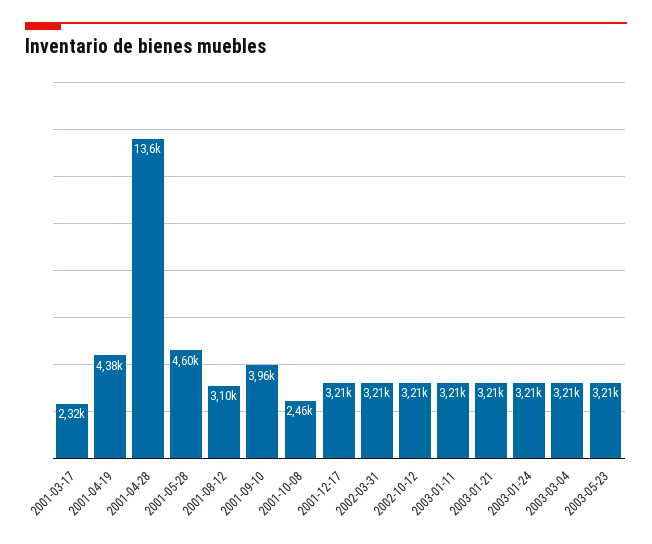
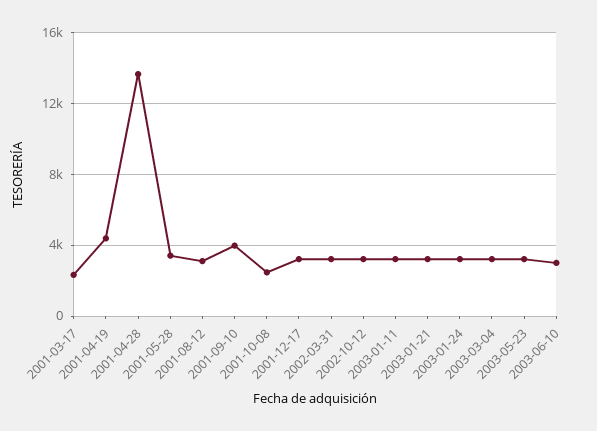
2001-05-28: 4600 -> 3500
2003-06-10: none -> 3000

